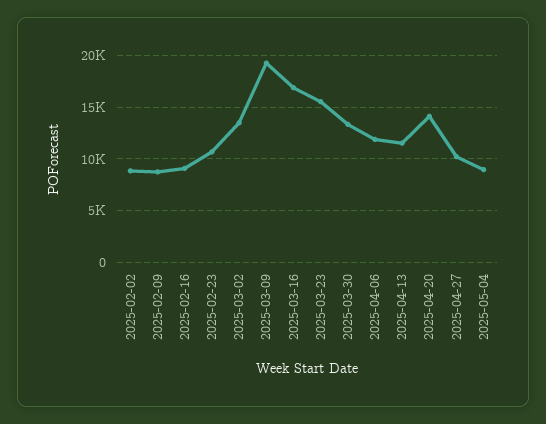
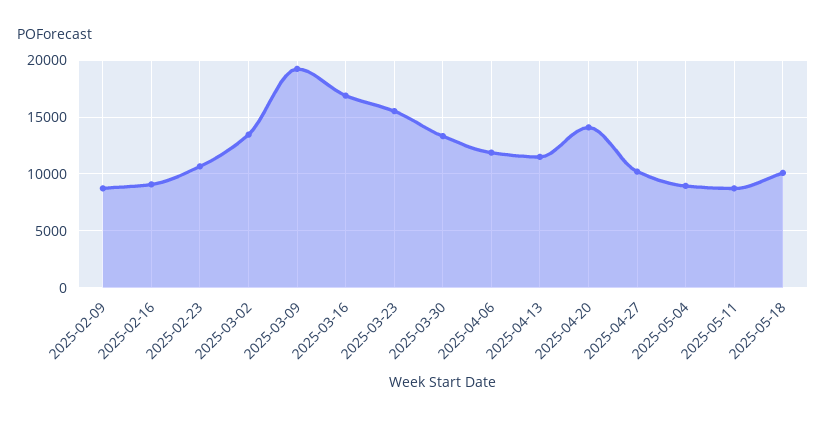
2025-02-02: 9000 -> none
2025-05-11: none -> 9000
2025-05-18: none -> 10000

